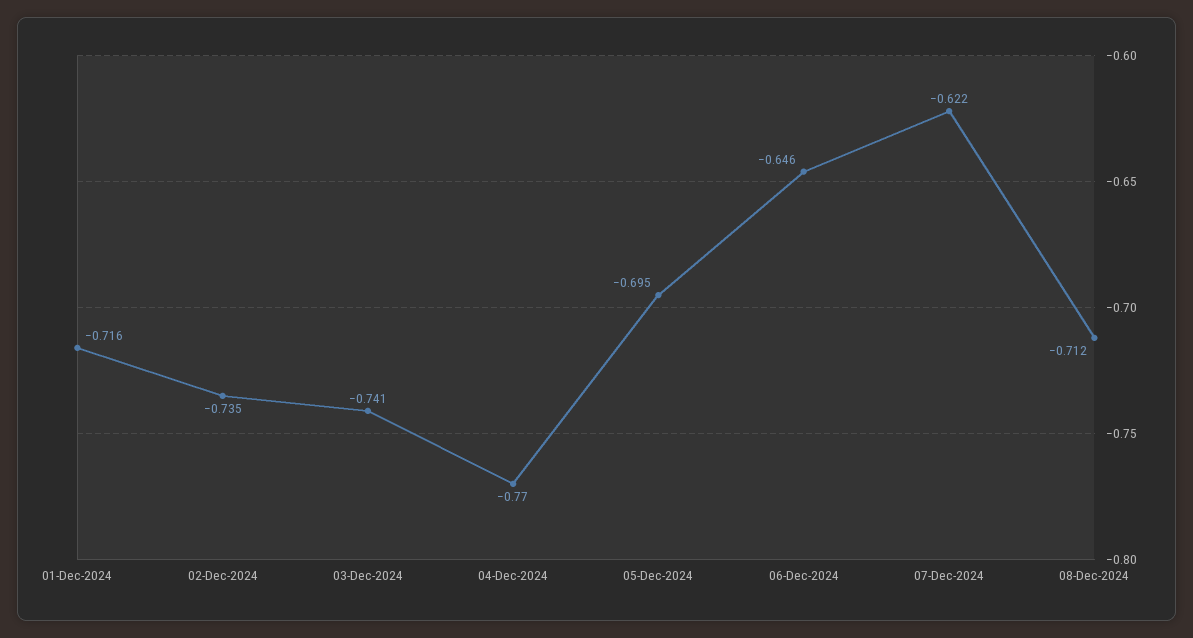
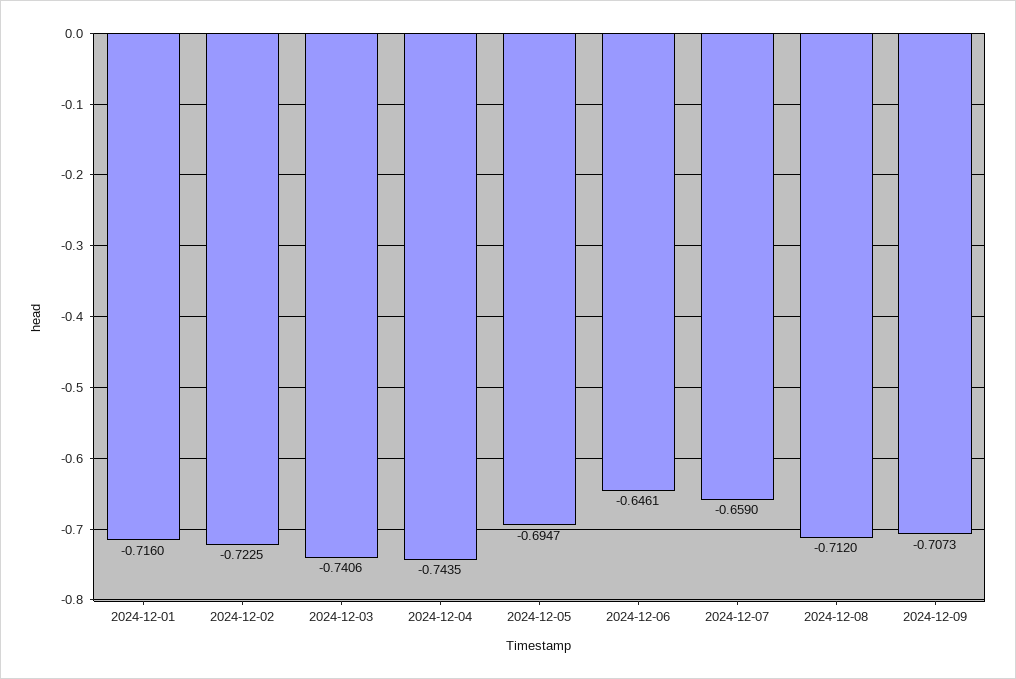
02-Dec-2024: -0.735 -> -0.7225
04-Dec-2024: -0.77 -> -0.7435
07-Dec-2024: -0.622 -> -0.659
2024-12-09: none -> -0.7073

